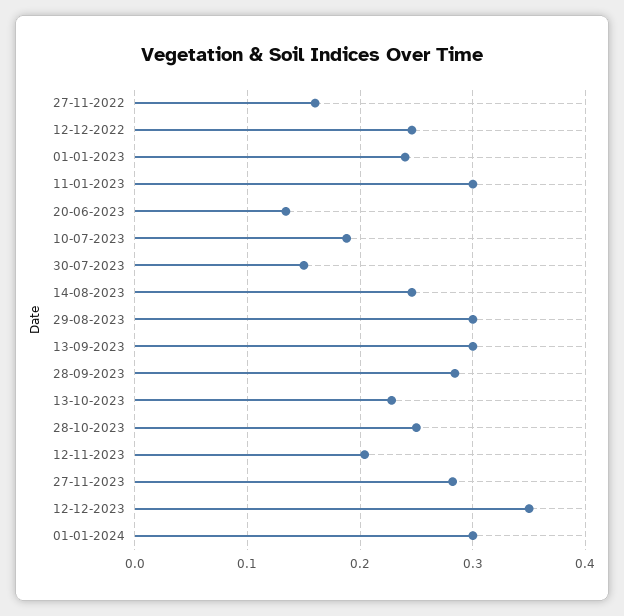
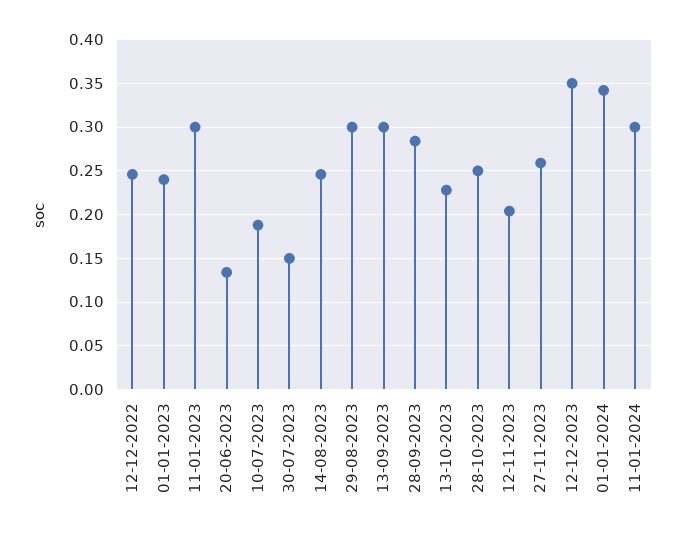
27-11-2022: 0.16 -> none
27-11-2023: 0.28 -> 0.26
01-01-2024: 0.3 -> 0.34
11-01-2024: none -> 0.3

